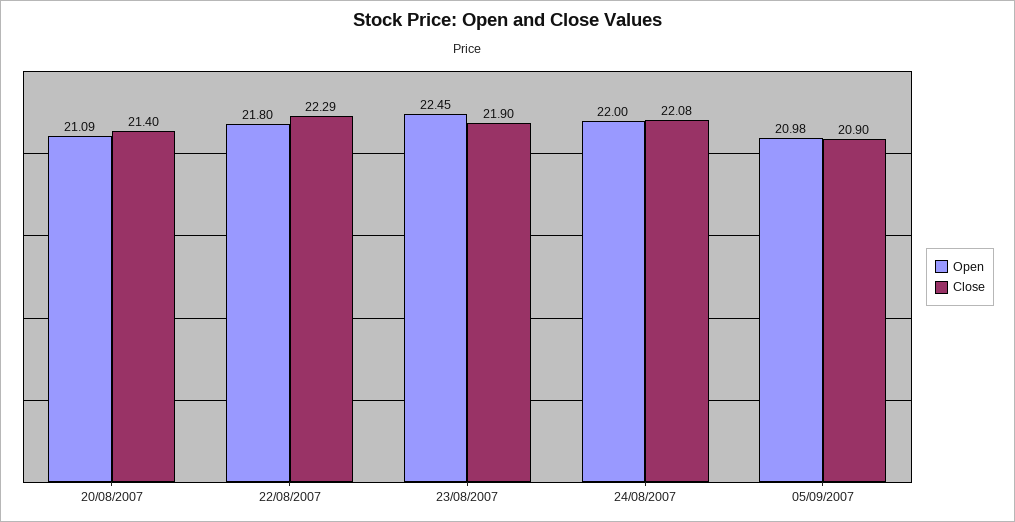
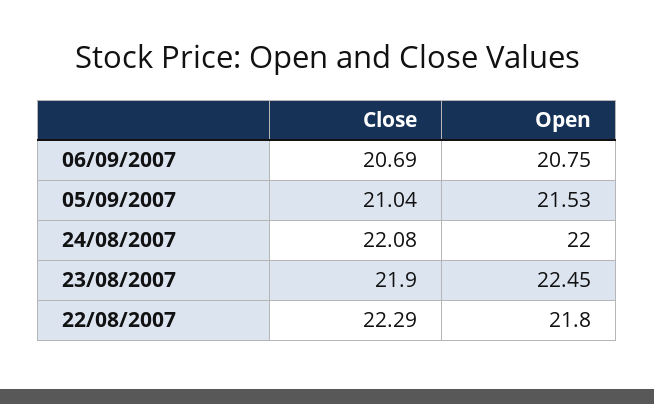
Open, 20/08/2007: 21.09 -> none
Close, 20/08/2007: 21.4 -> none
Open, 05/09/2007: 20.98 -> 21.53
Close, 05/09/2007: 20.9 -> 21.04
Close, 06/09/2007: none -> 20.69
Open, 06/09/2007: none -> 20.75

